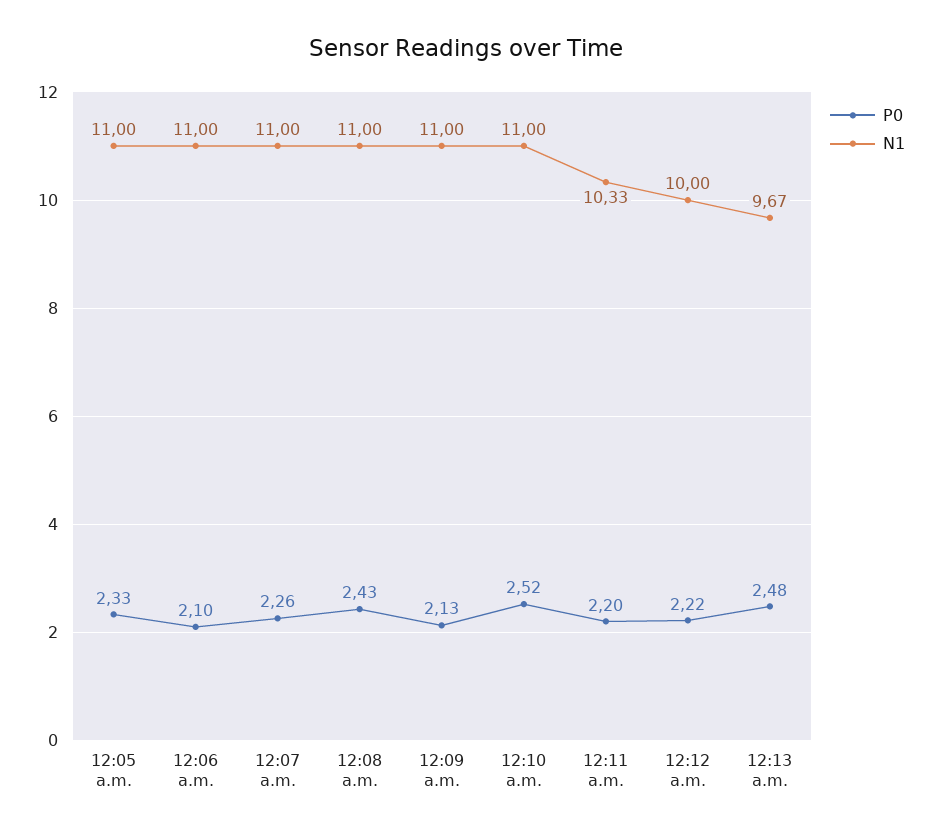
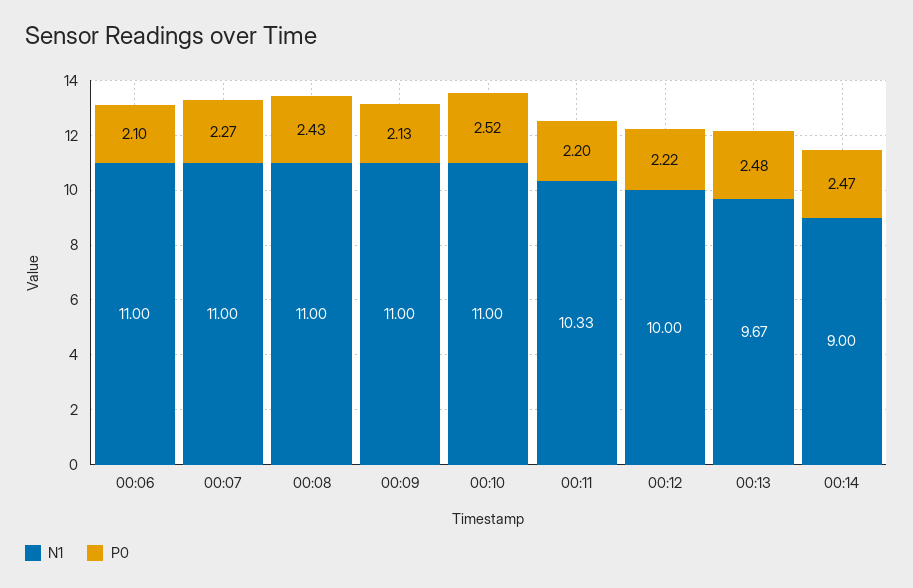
P0, 12:05 a.m.: 2.33 -> none
N1, 12:05 a.m.: 11 -> none
P0, 12:07 a.m.: 2.26 -> 2.27
N1, 00:14: none -> 9
P0, 00:14: none -> 2.47

